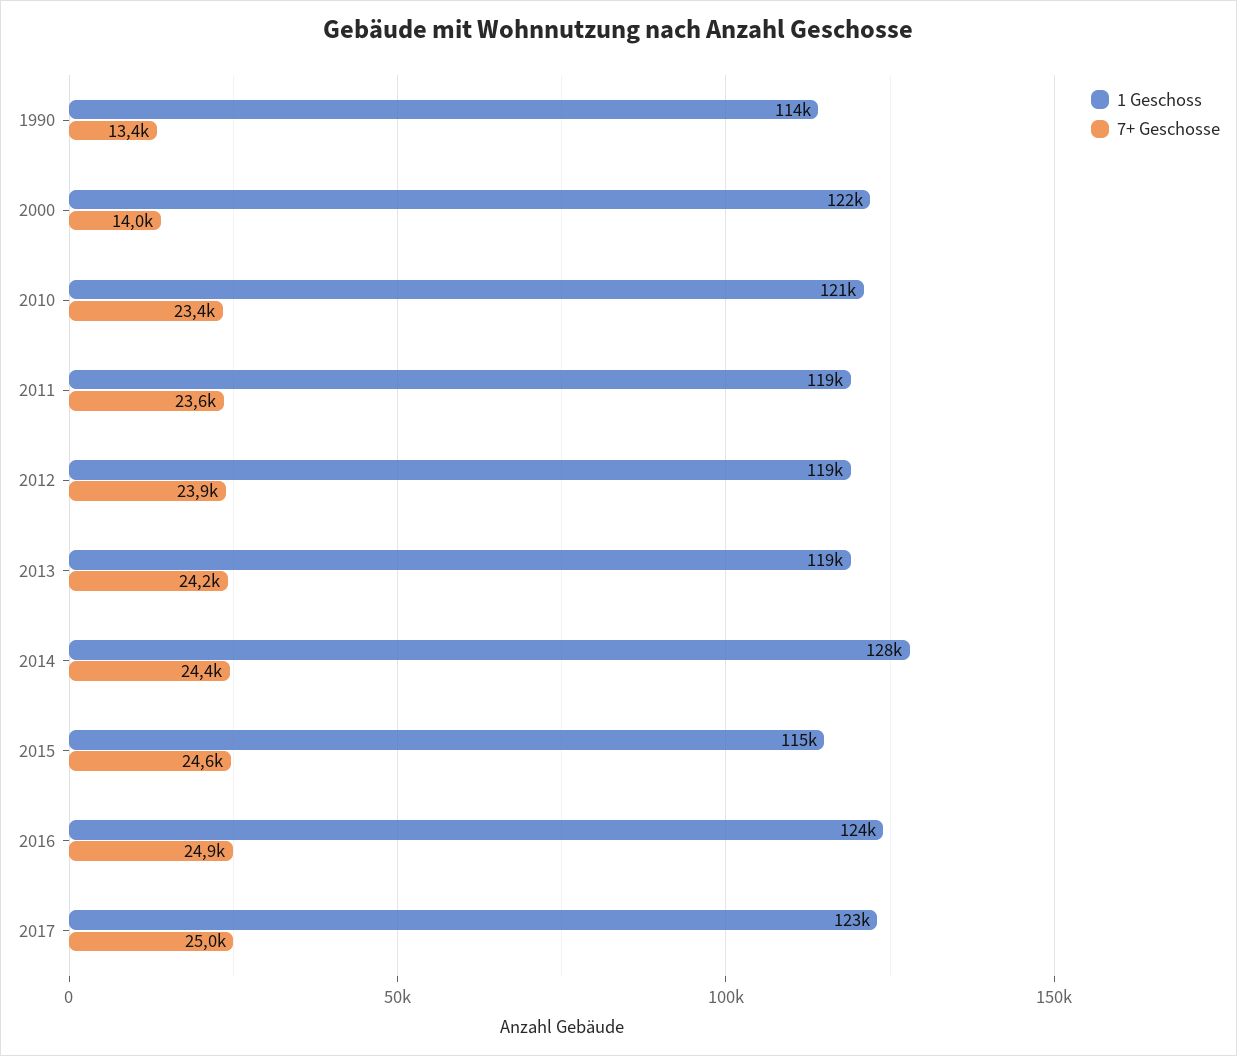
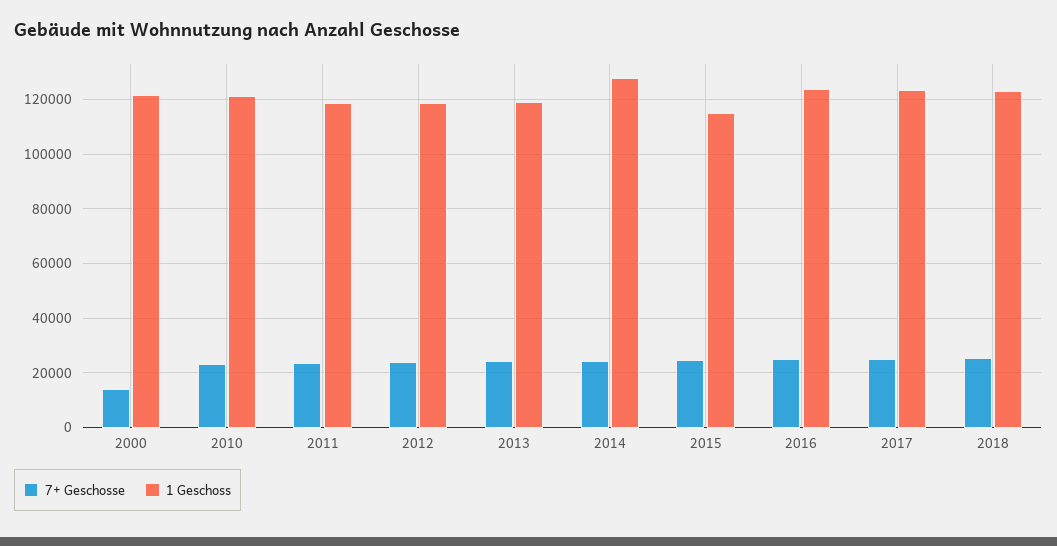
1 Geschoss, 1990: 114000 -> none
7+ Geschosse, 1990: 13400 -> none
7+ Geschosse, 2018: none -> 25000
1 Geschoss, 2018: none -> 122500

